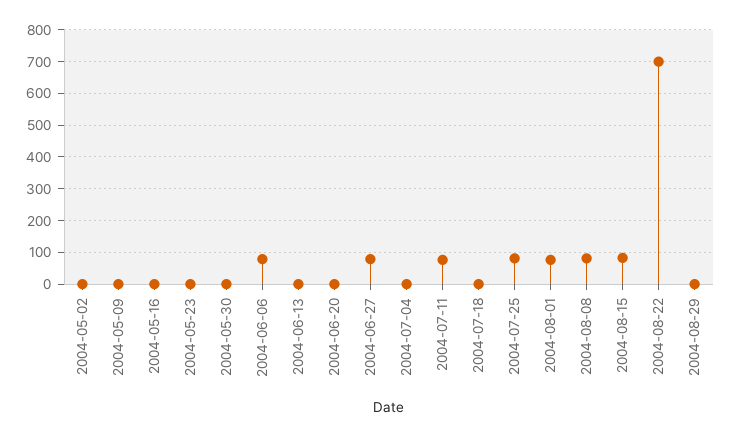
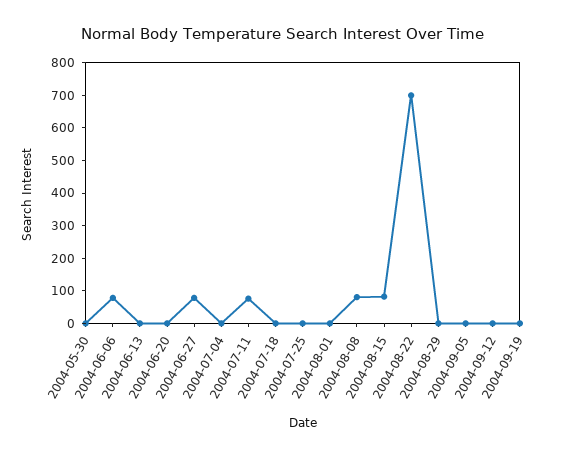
2004-05-02: 0 -> none
2004-05-09: 0 -> none
2004-05-16: 0 -> none
2004-05-23: 0 -> none
2004-07-25: 80 -> 0
2004-08-01: 80 -> 0
2004-09-05: none -> 0
2004-09-12: none -> 0
2004-09-19: none -> 0

